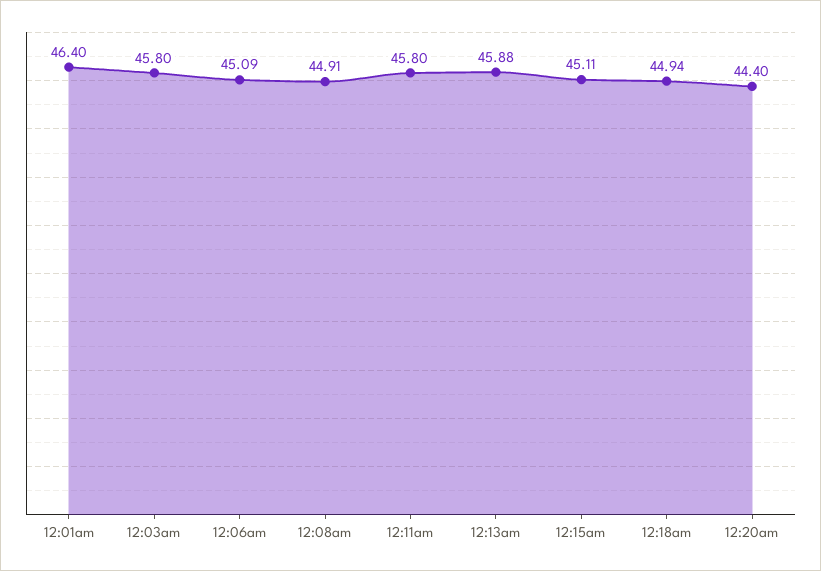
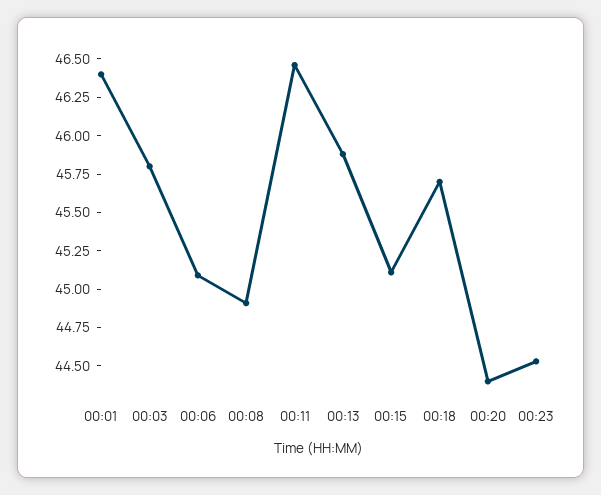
12:11am: 45.8 -> 46.5
12:18am: 44.94 -> 45.75
00:23: none -> 44.5

